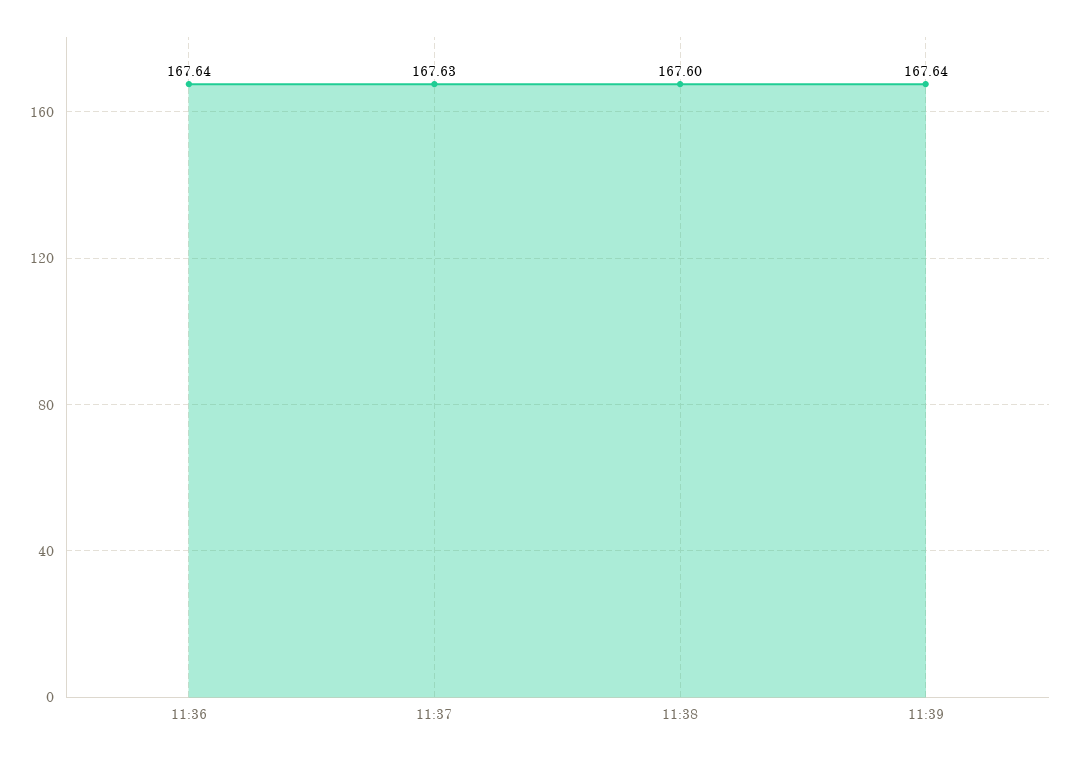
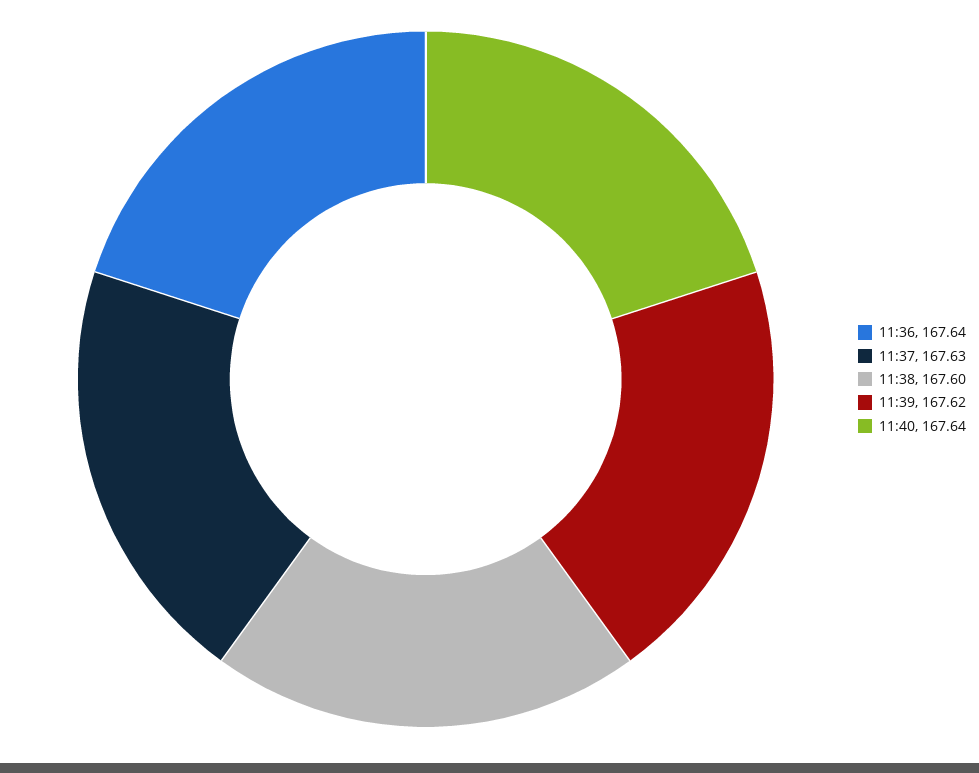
11:39: 167.64 -> 167.62
11:40: none -> 167.64

